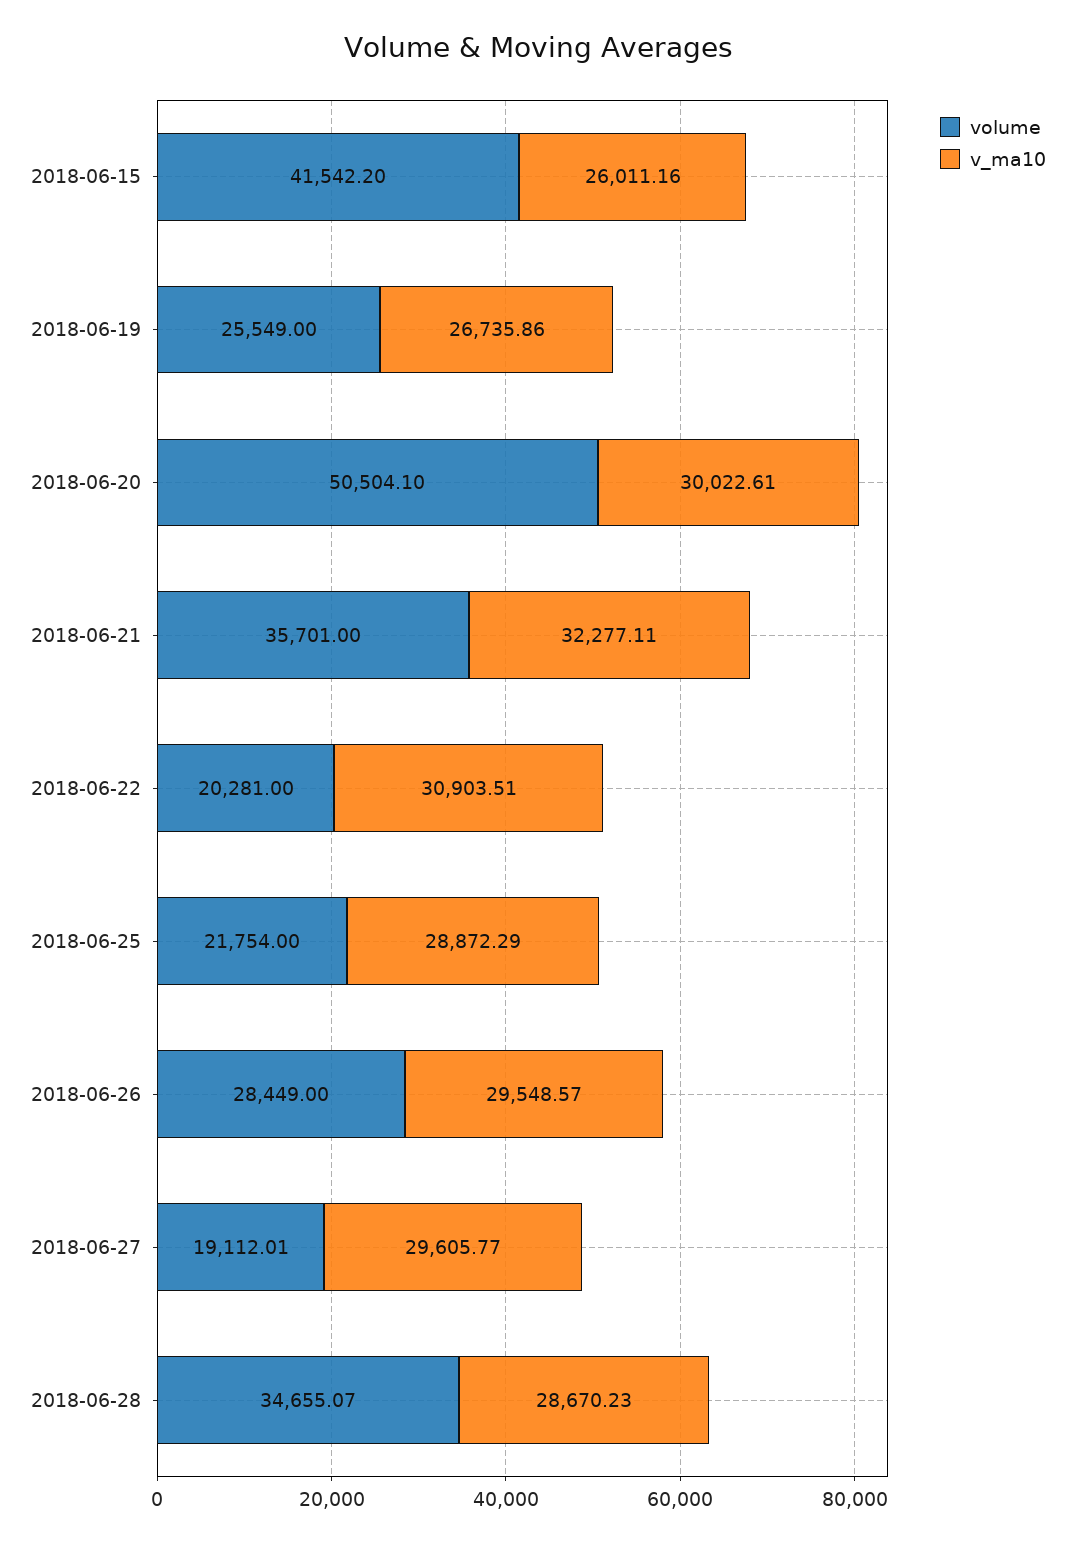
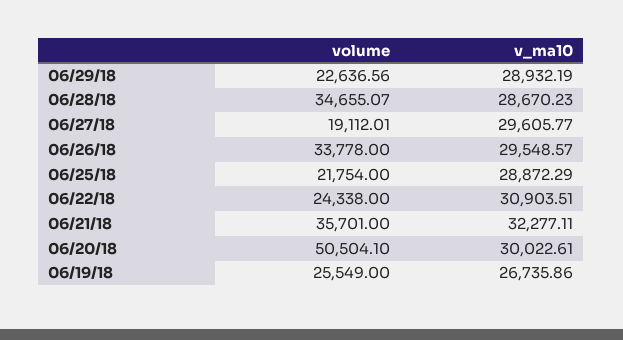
volume, 2018-06-15: 41542.2 -> none
v_ma10, 2018-06-15: 26011.16 -> none
volume, 2018-06-22: 20281 -> 24338
volume, 2018-06-26: 28449 -> 33778
volume, 06/29/18: none -> 22636.56
v_ma10, 06/29/18: none -> 28932.19

